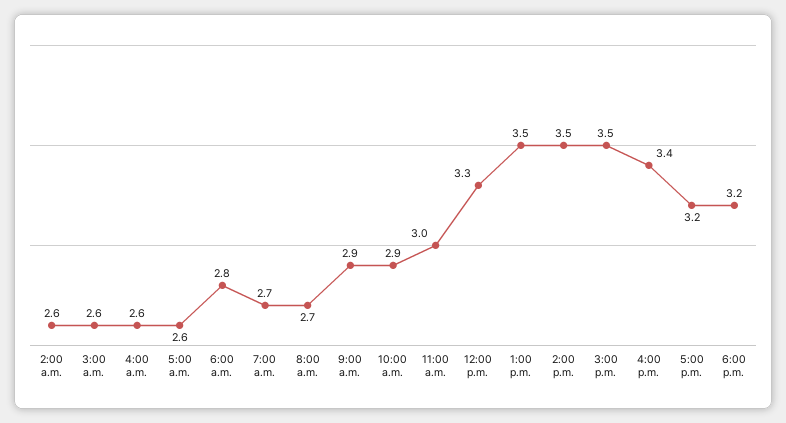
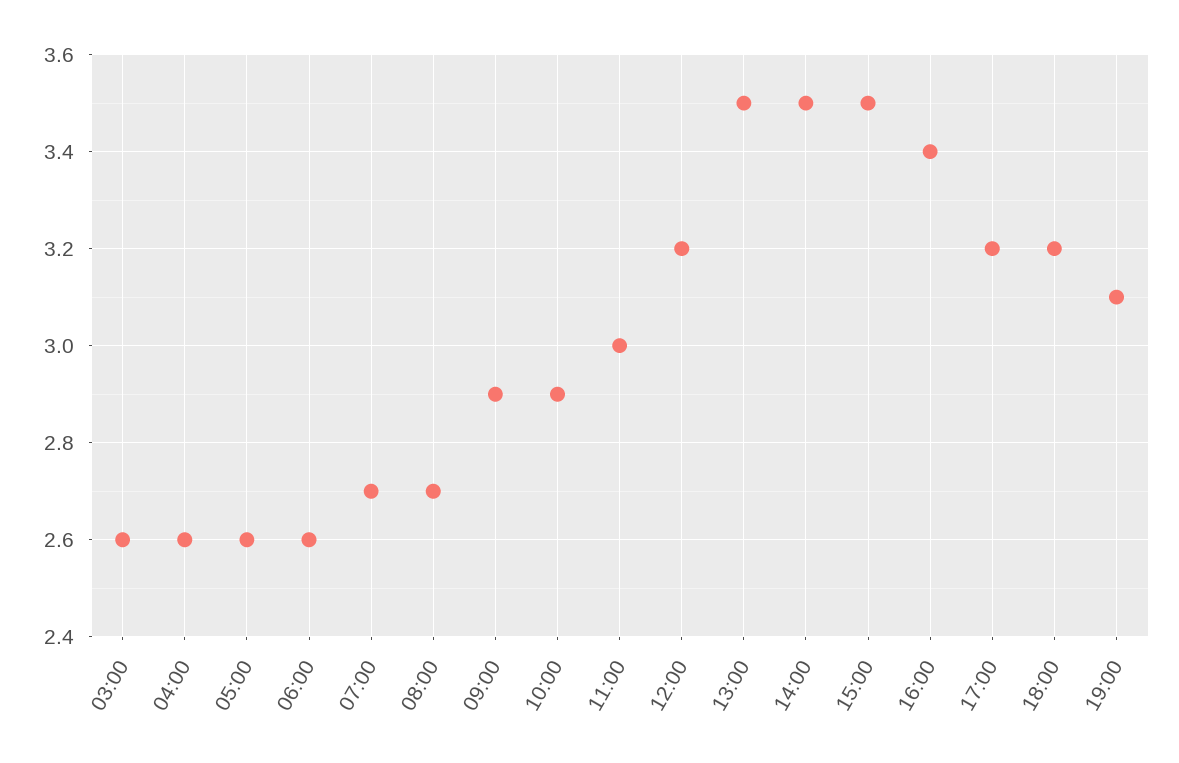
2:00 a.m.: 2.6 -> none
6:00 a.m.: 2.8 -> 2.6
12:00 p.m.: 3.3 -> 3.2
19:00: none -> 3.1

